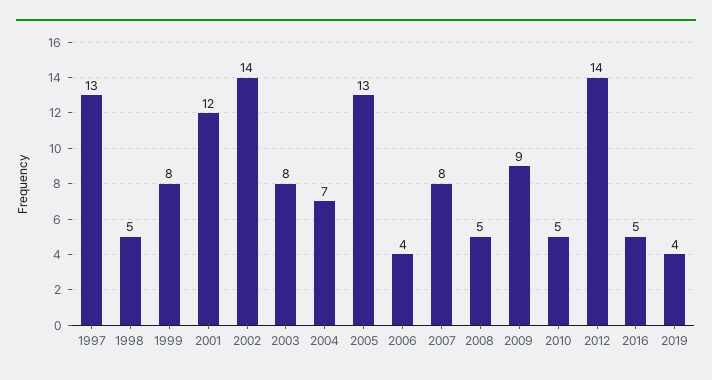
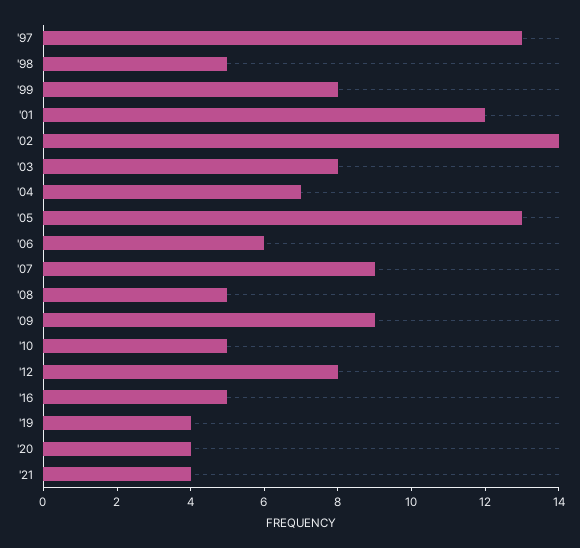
2006: 4 -> 6
2007: 8 -> 9
2012: 14 -> 8
'20: none -> 4
'21: none -> 4

